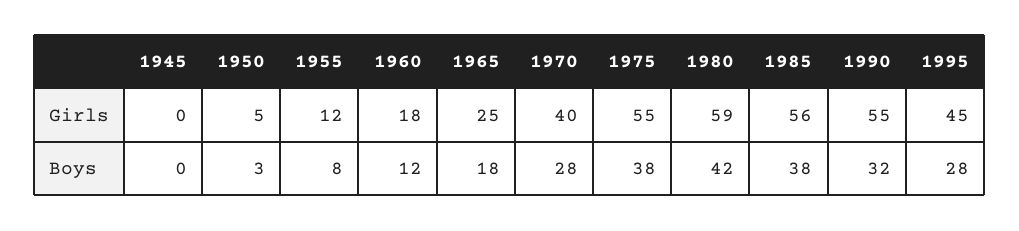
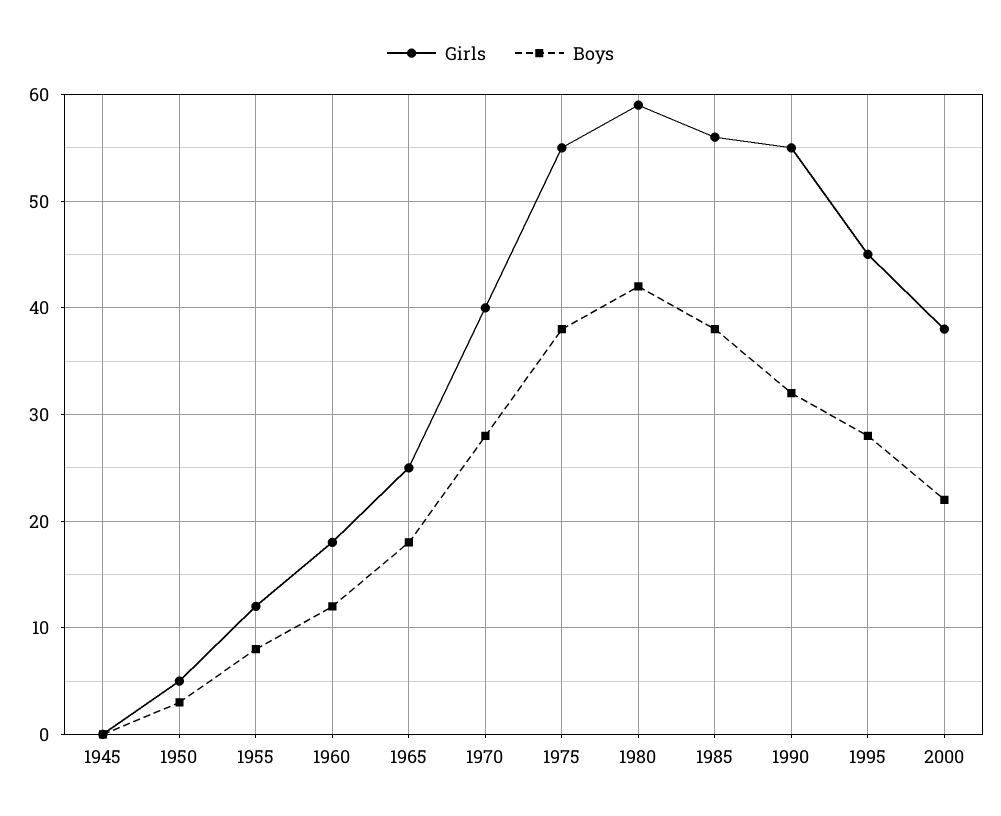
Girls, 2000: none -> 38
Boys, 2000: none -> 22

